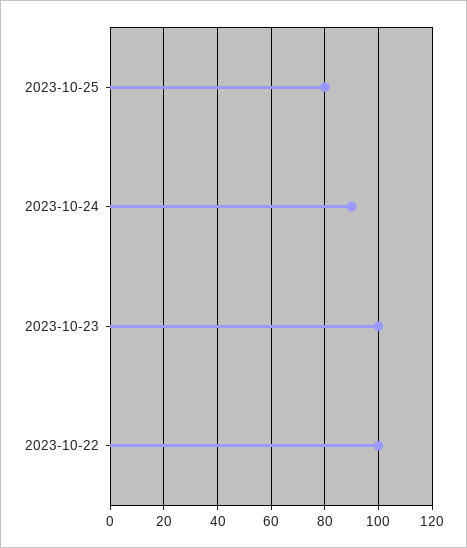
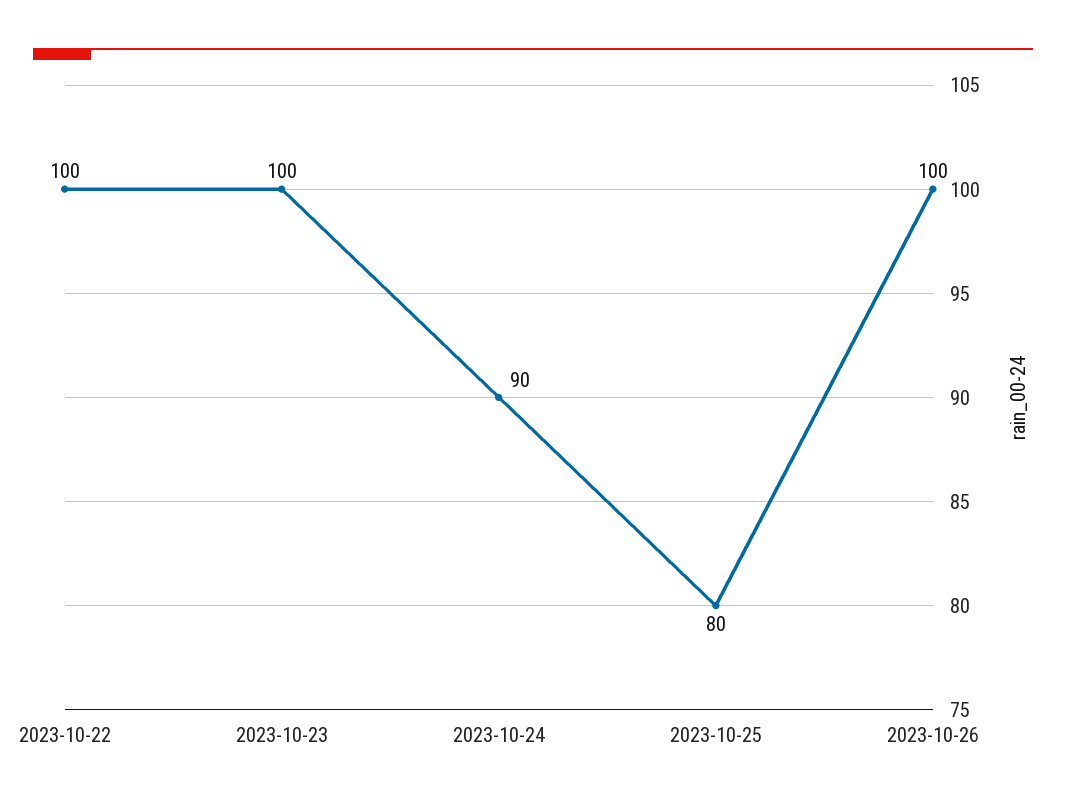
2023-10-26: none -> 100

